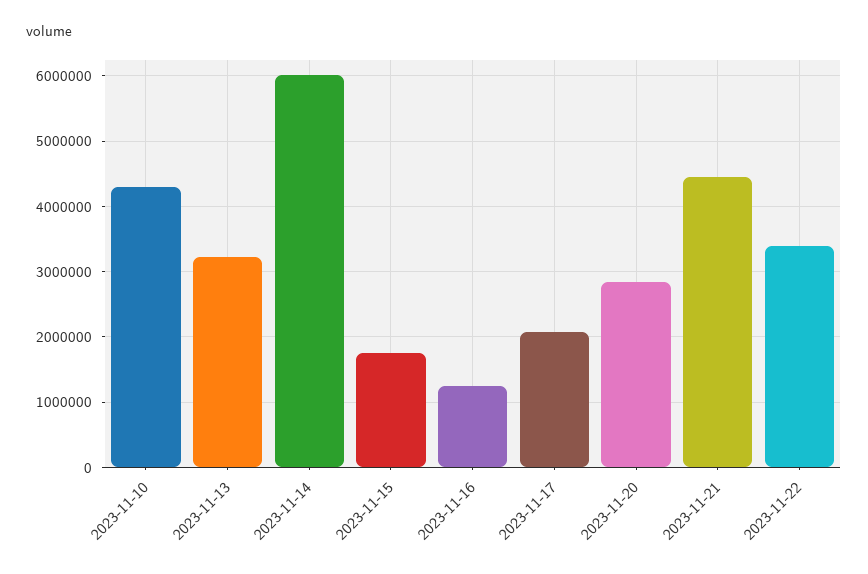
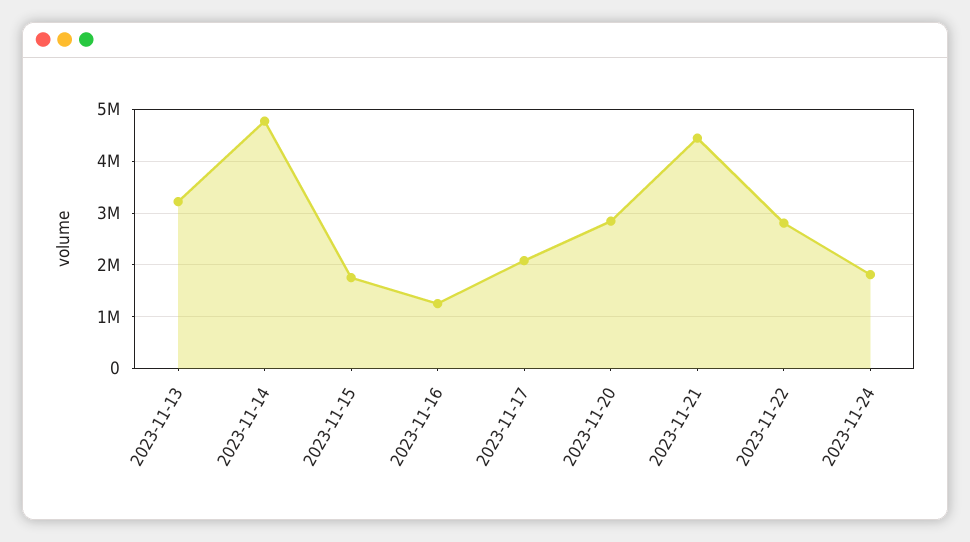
2023-11-10: 4300000 -> none
2023-11-14: 6000000 -> 4800000
2023-11-22: 3400000 -> 2800000
2023-11-24: none -> 1800000

